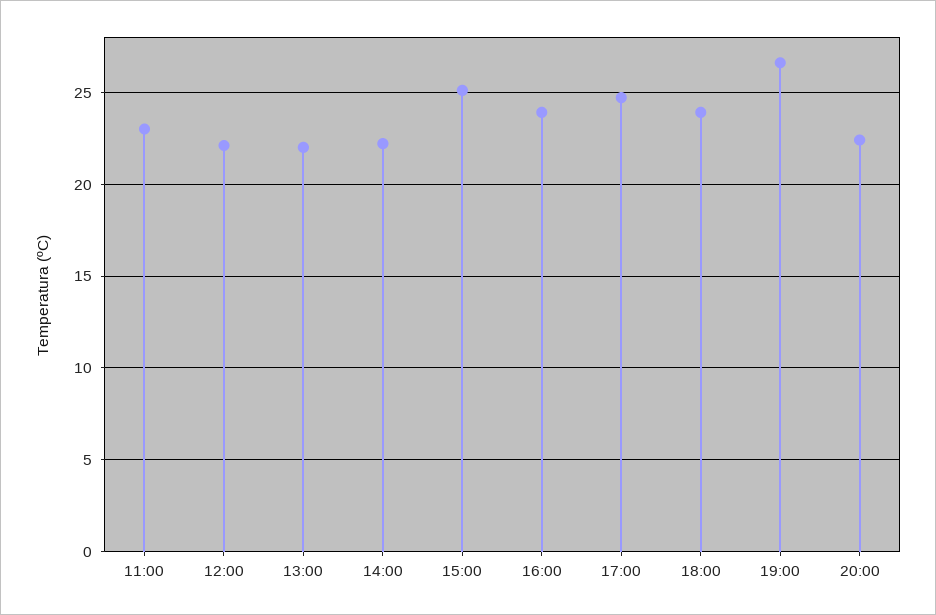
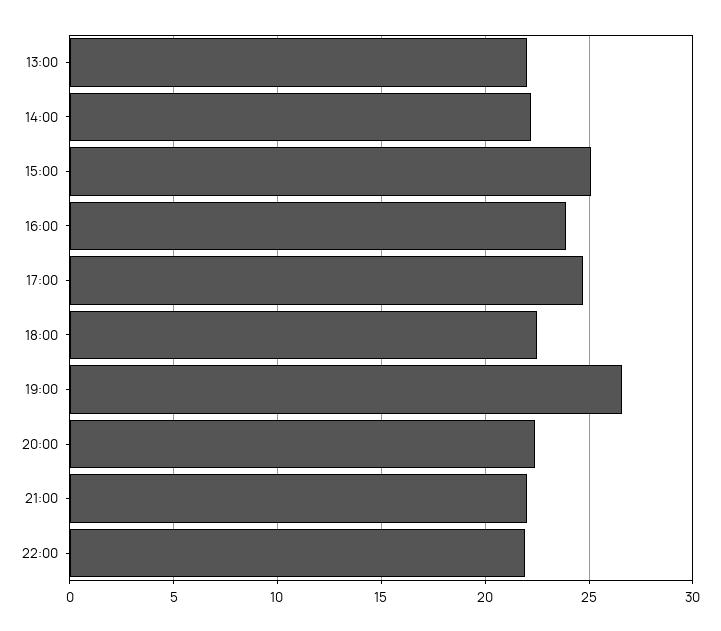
11:00: 23 -> none
12:00: 22 -> none
18:00: 24 -> 22.5
21:00: none -> 22
22:00: none -> 22

